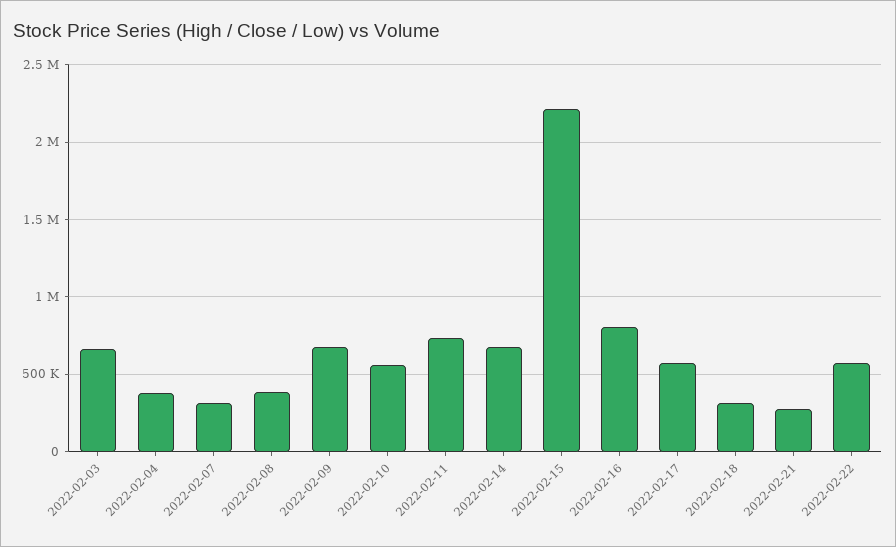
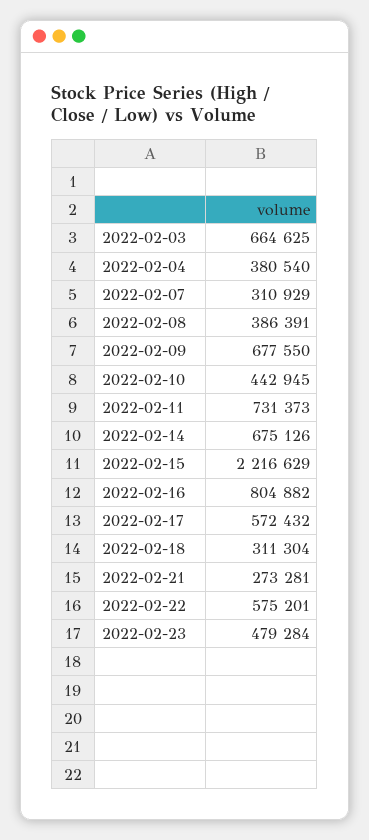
2022-02-10: 550000 -> 442945
2022-02-23: none -> 479284

